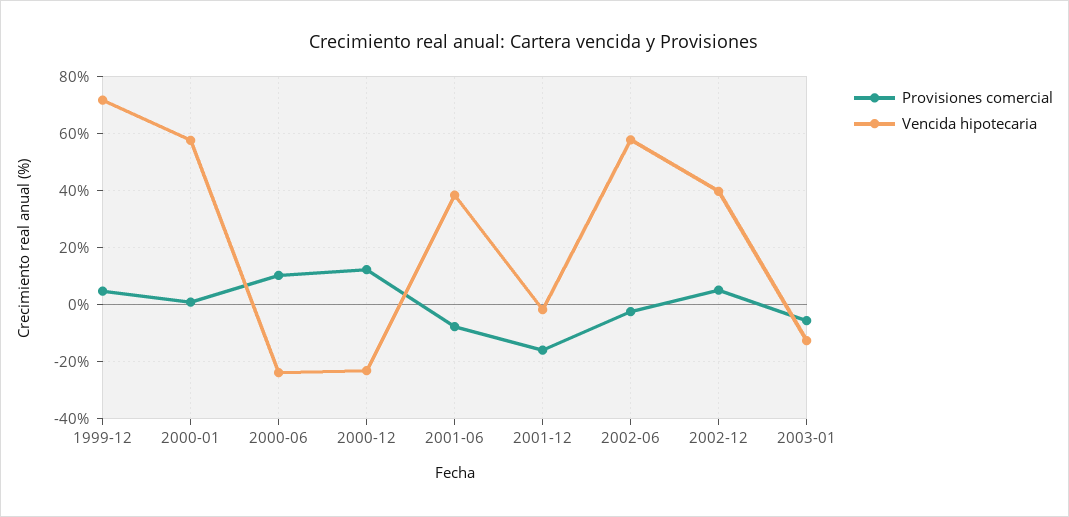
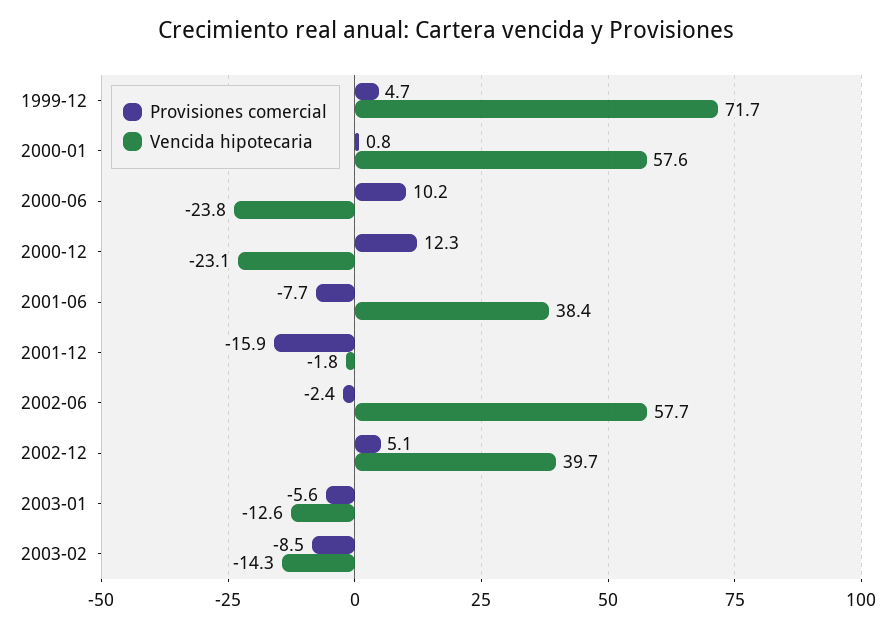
Provisiones comercial, 2003-02: none -> -8.5
Vencida hipotecaria, 2003-02: none -> -14.3

